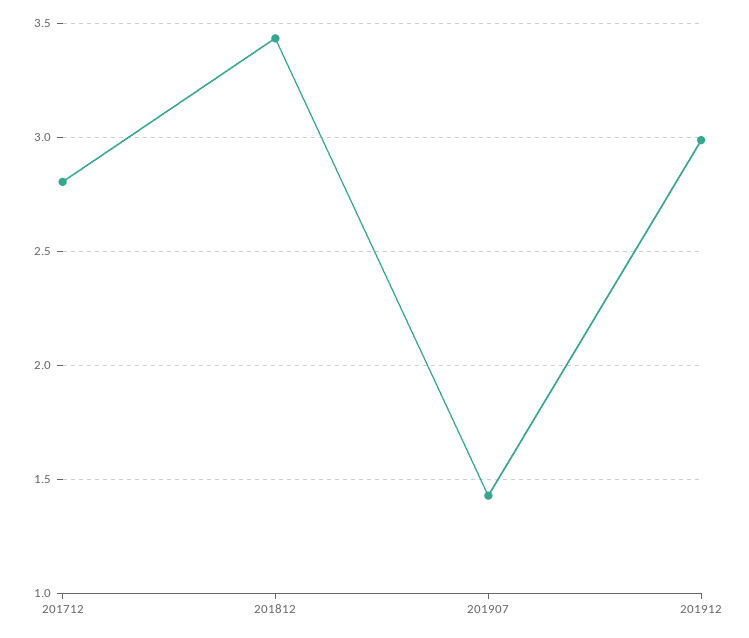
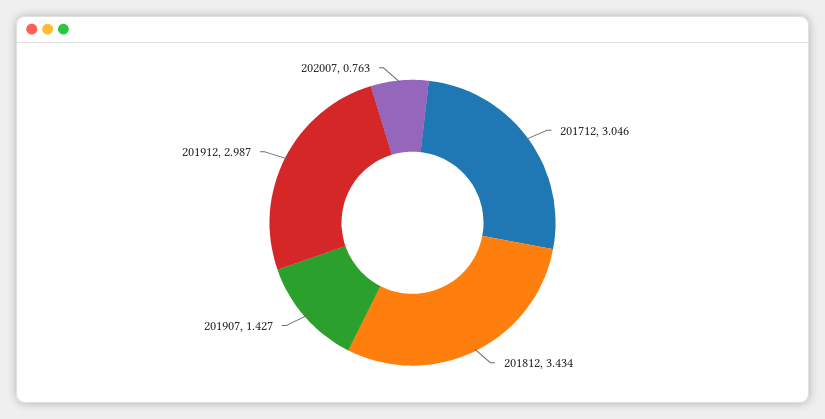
201712: 2.8 -> 3.046
202007: none -> 0.763

